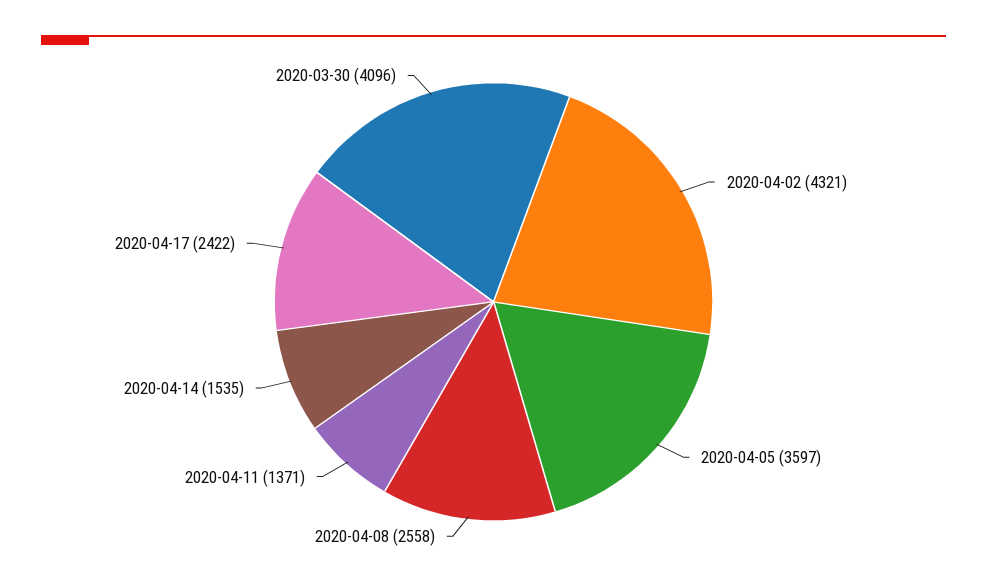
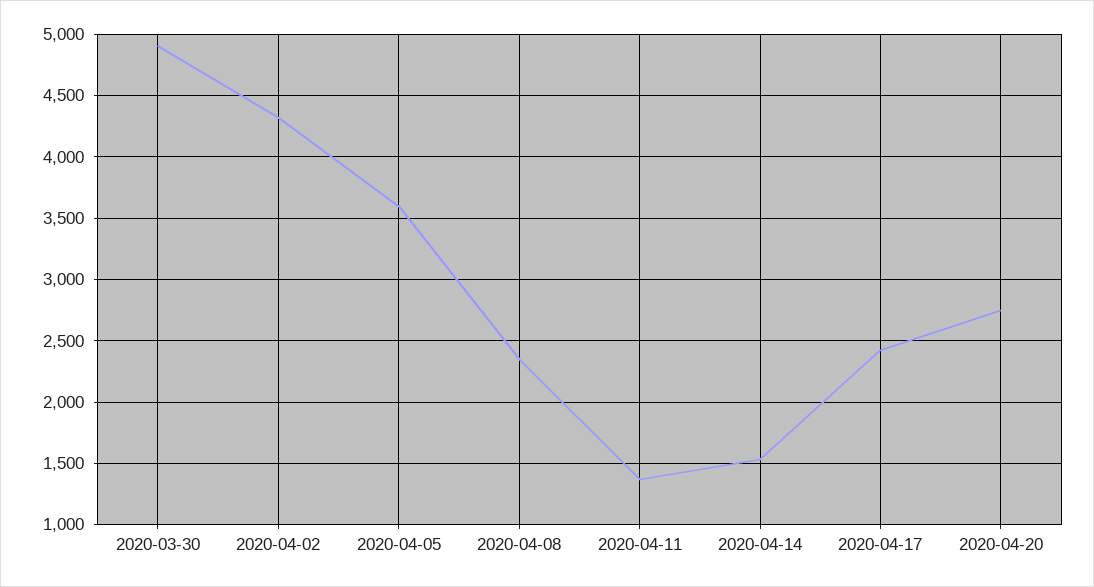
2020-04-08: 2558 -> 2350
2020-03-30: 4096 -> 4900
2020-04-20: none -> 2750

